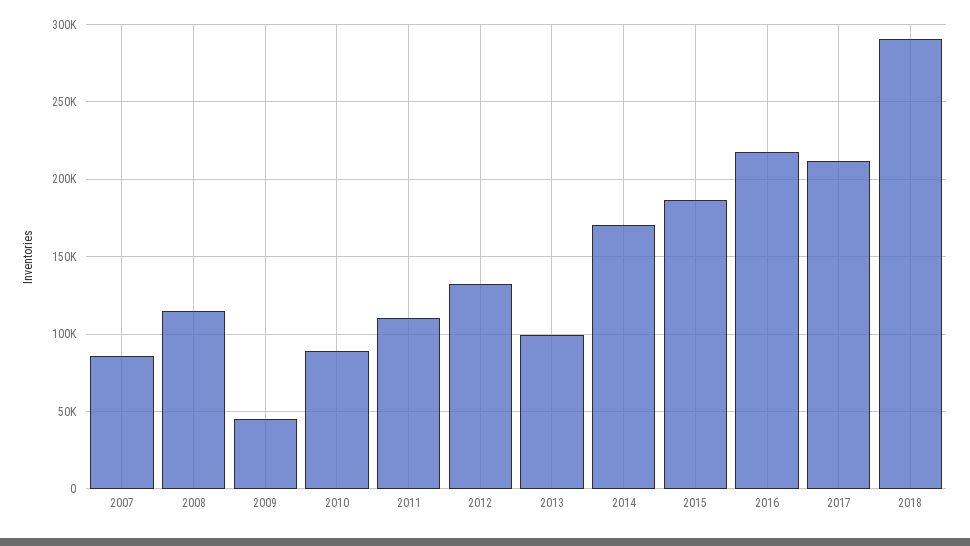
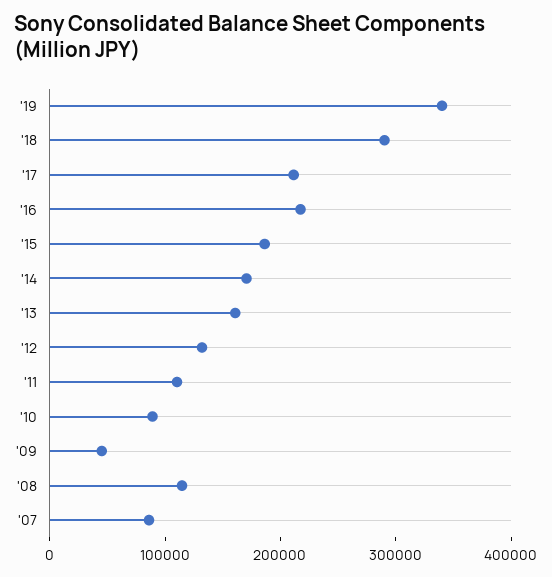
2013: 100000 -> 160000
'19: none -> 340000

